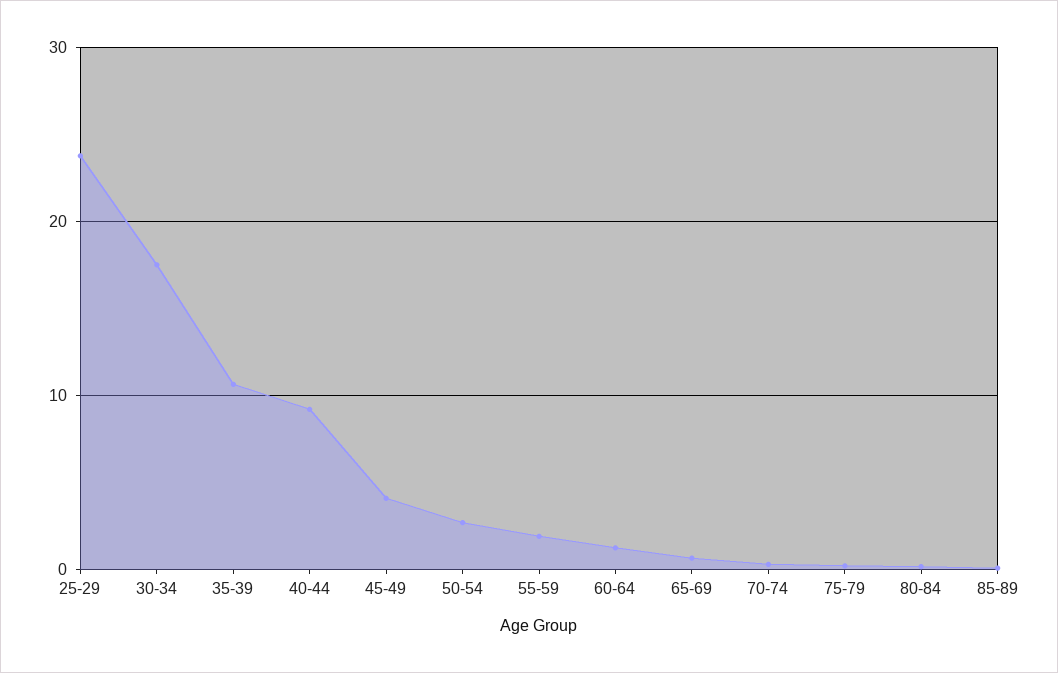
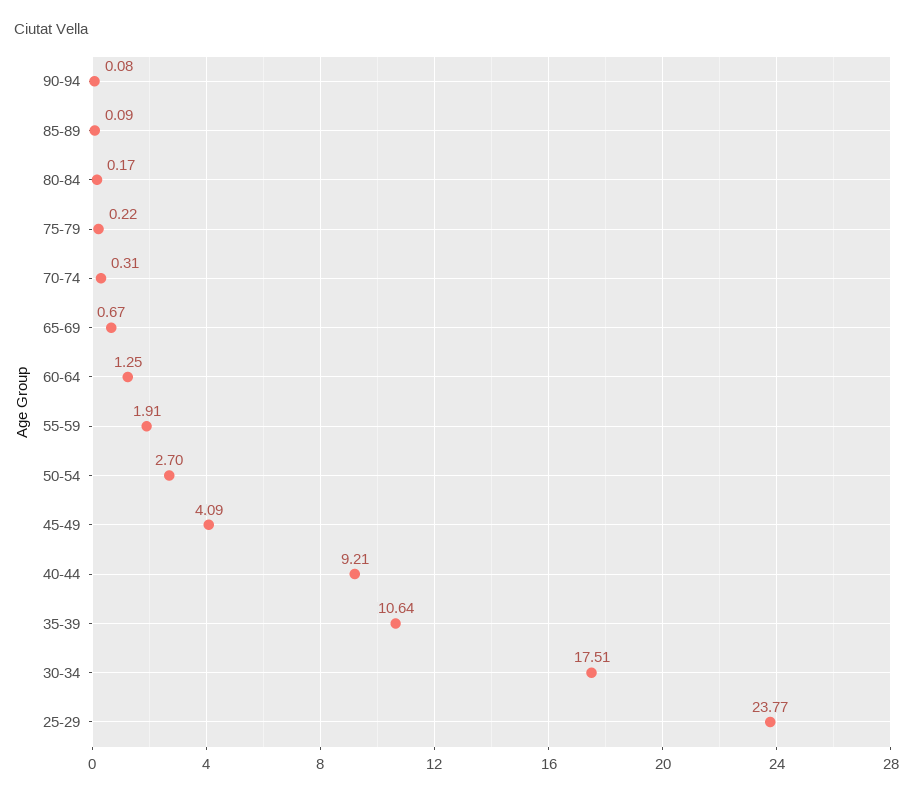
90-94: none -> 0.08

